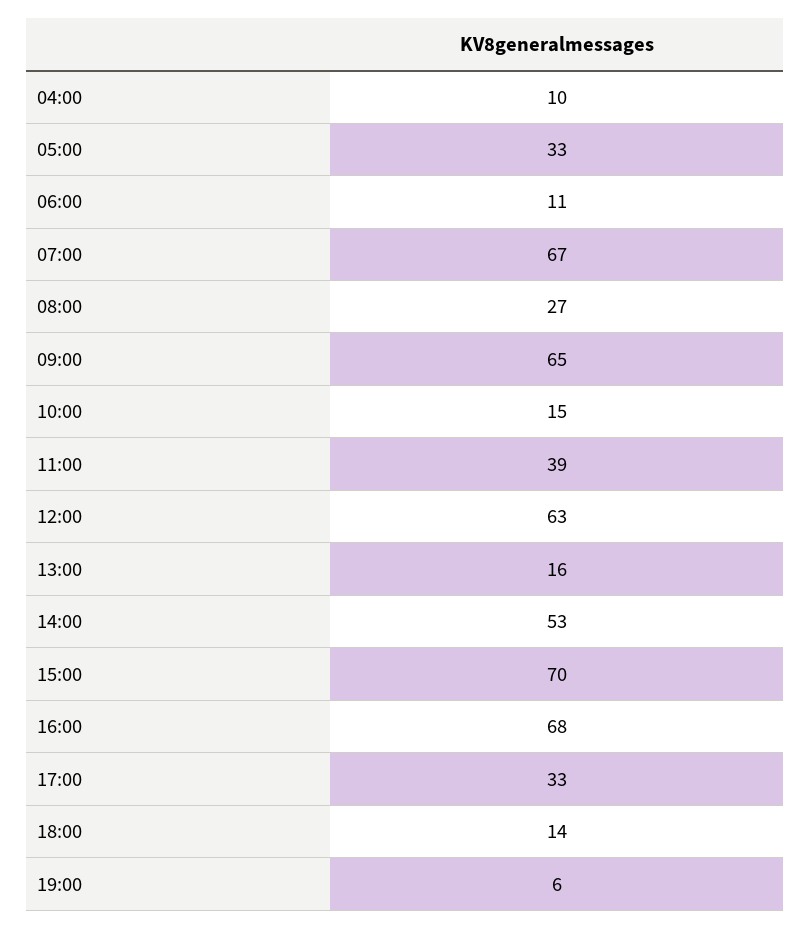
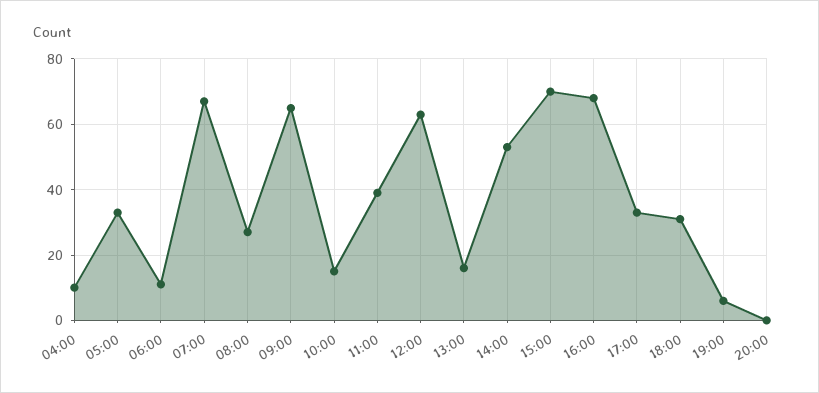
18:00: 14 -> 30
20:00: none -> 0

